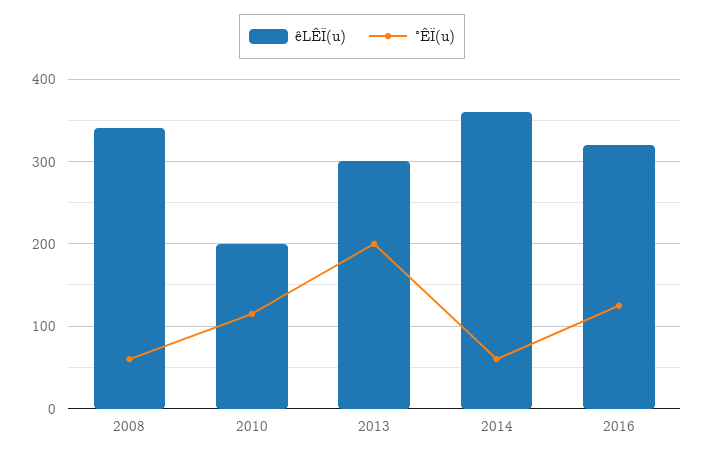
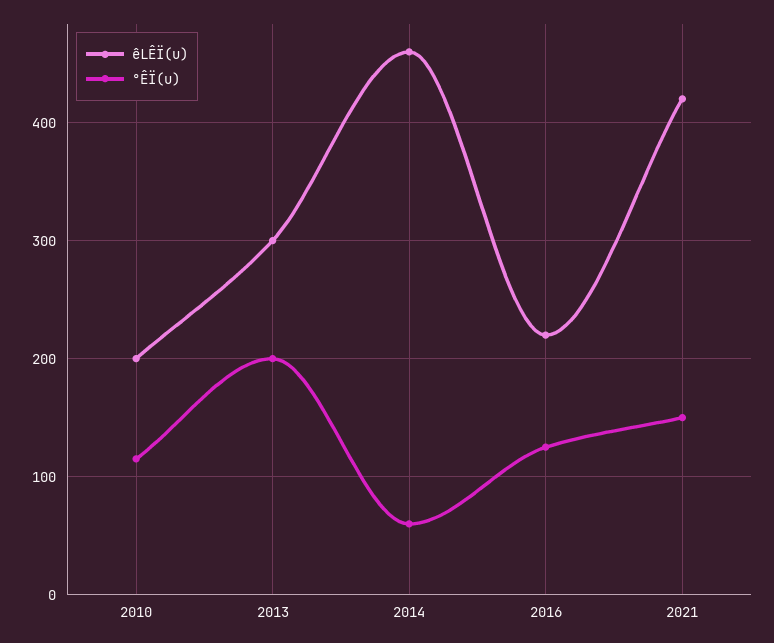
êLÊÏ(u), 2008: 340 -> none
°ÊÏ(u), 2008: 60 -> none
êLÊÏ(u), 2014: 360 -> 460
êLÊÏ(u), 2016: 320 -> 220
êLÊÏ(u), 2021: none -> 420
°ÊÏ(u), 2021: none -> 150

